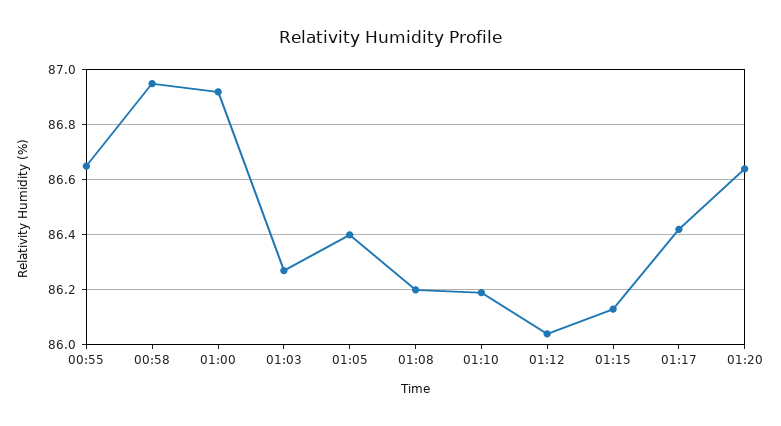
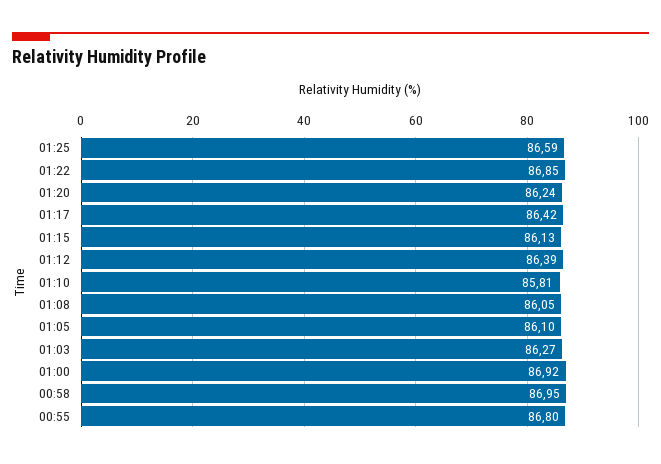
00:55: 86.65 -> 86.8
01:05: 86.4 -> 86.1
01:08: 86.2 -> 86.05
01:10: 86.2 -> 85.81
01:12: 86.05 -> 86.39
01:20: 86.65 -> 86.24
01:25: none -> 86.59
01:22: none -> 86.85

